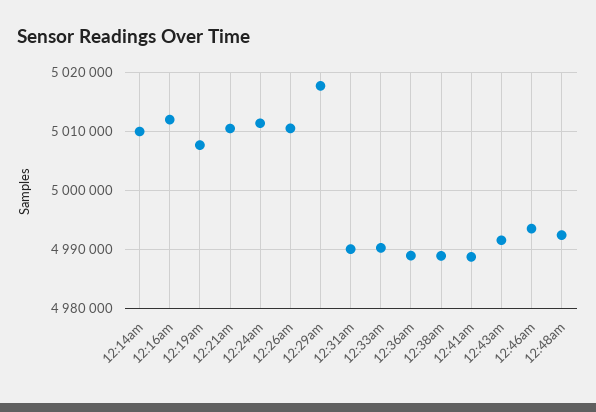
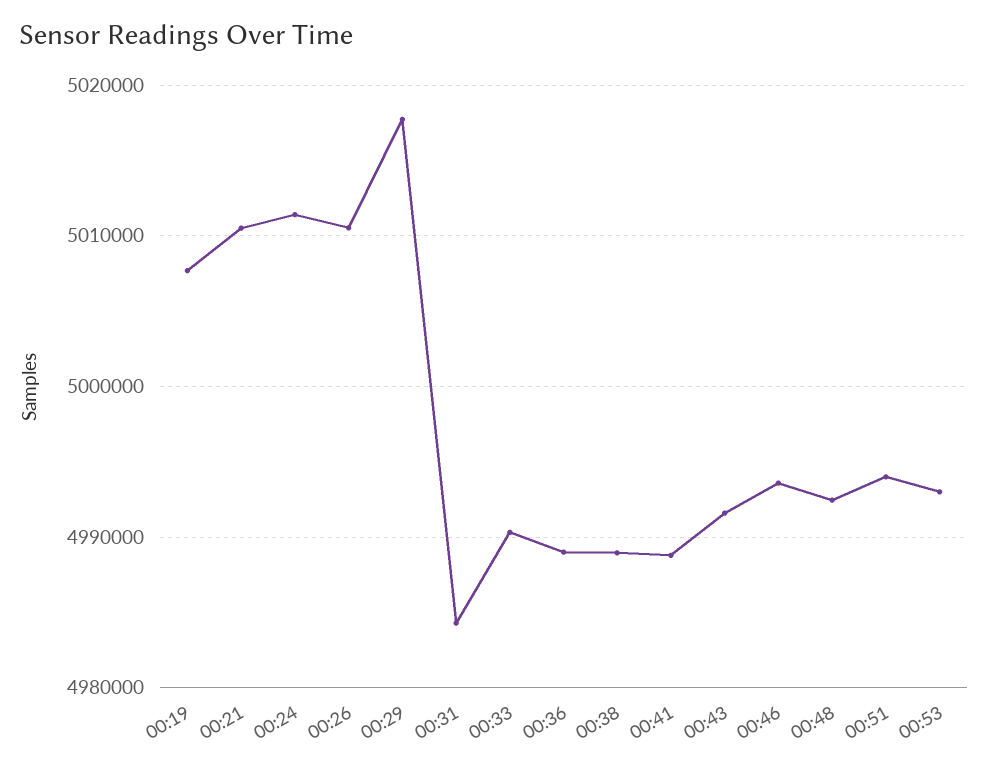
12:14am: 5010000 -> none
12:16am: 5012000 -> none
12:31am: 4990000 -> 4984000
00:51: none -> 4994000
00:53: none -> 4993000

